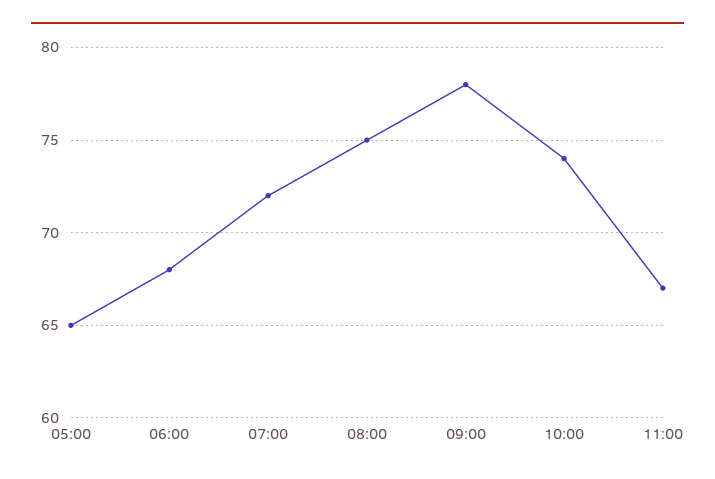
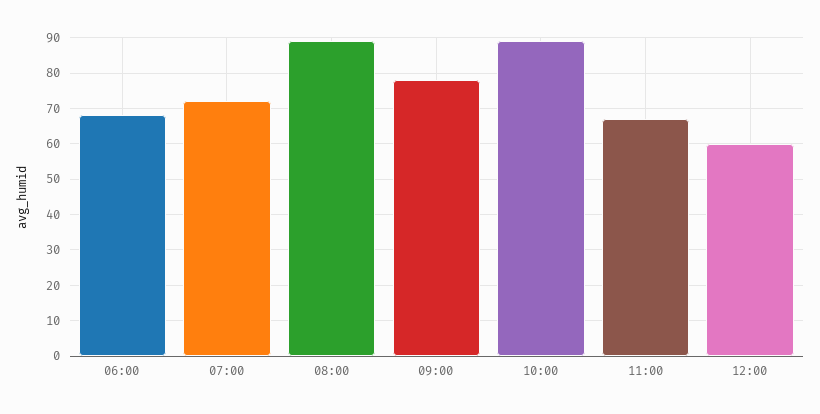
05:00: 65 -> none
08:00: 75 -> 90
10:00: 74 -> 90
12:00: none -> 60

